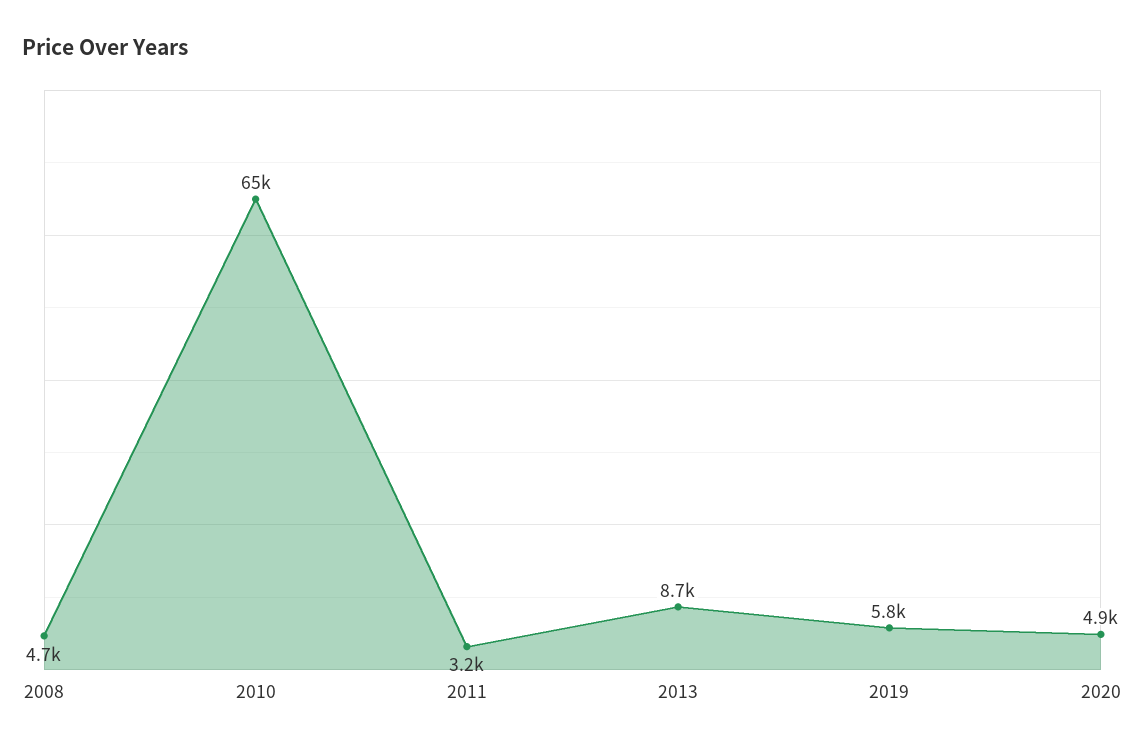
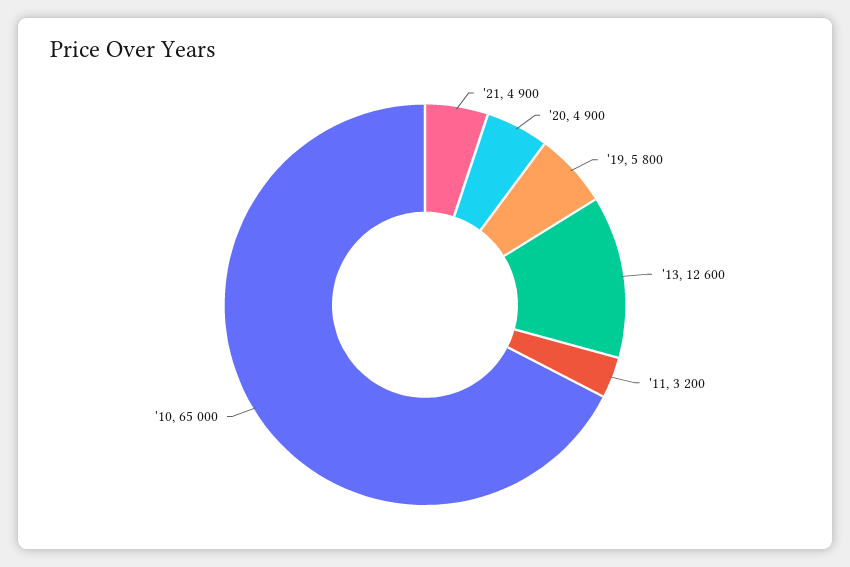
2008: 4700 -> none
2013: 8700 -> 12600
'21: none -> 4900

